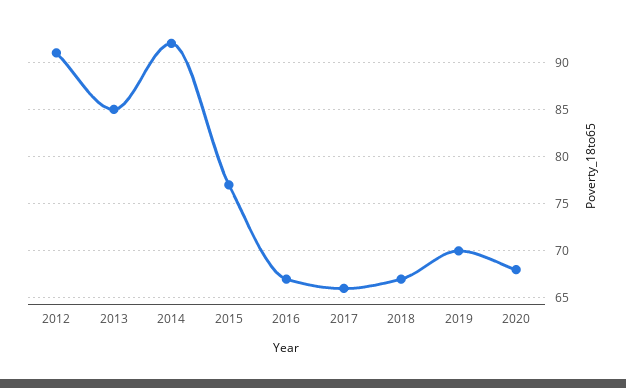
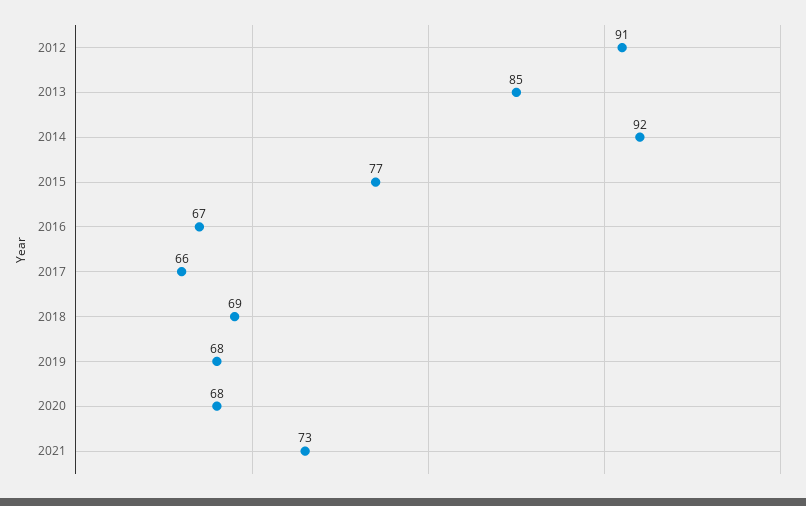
2018: 67 -> 69
2019: 70 -> 68
2021: none -> 73

